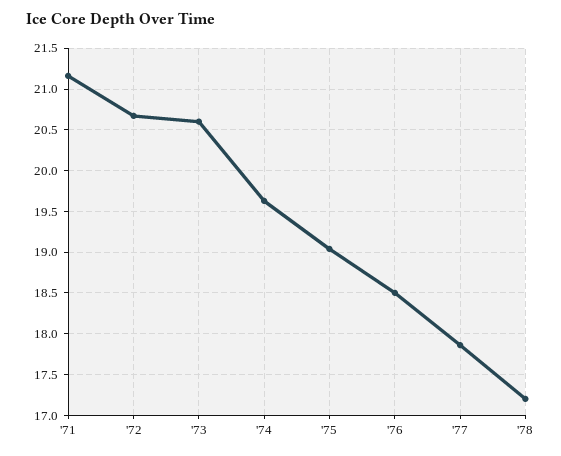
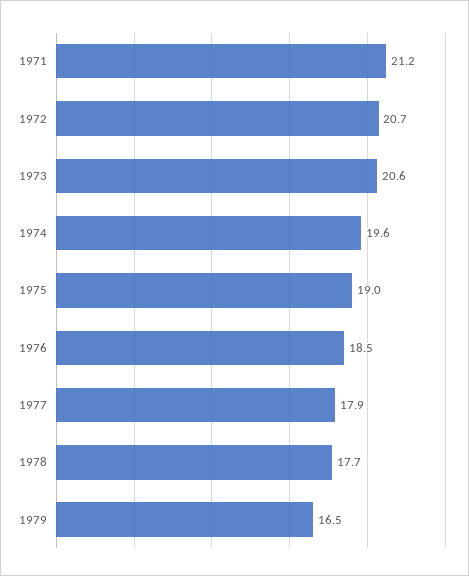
'78: 17.2 -> 17.7
1979: none -> 16.5

